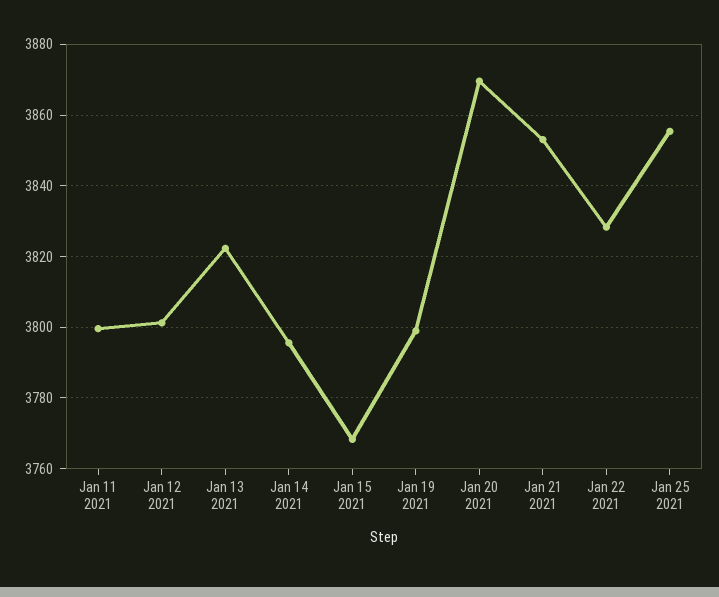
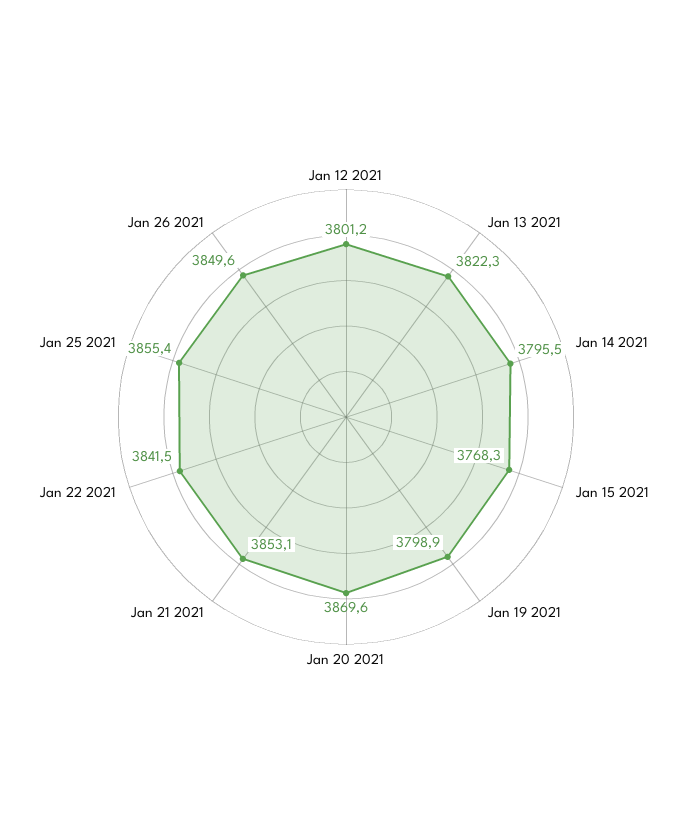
Jan 11 2021: 3800 -> none
Jan 22 2021: 3828 -> 3841.5
Jan 26 2021: none -> 3849.6

